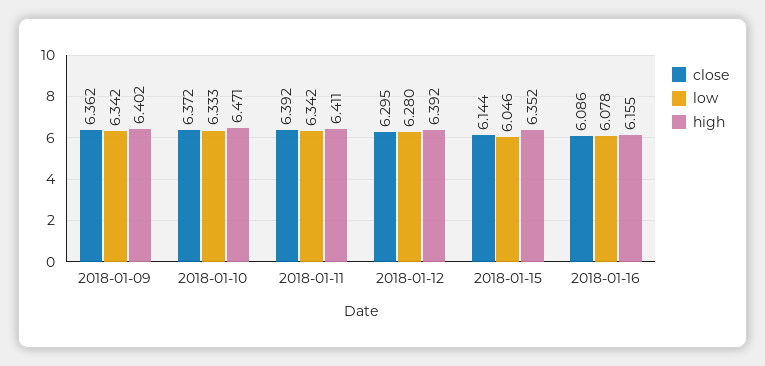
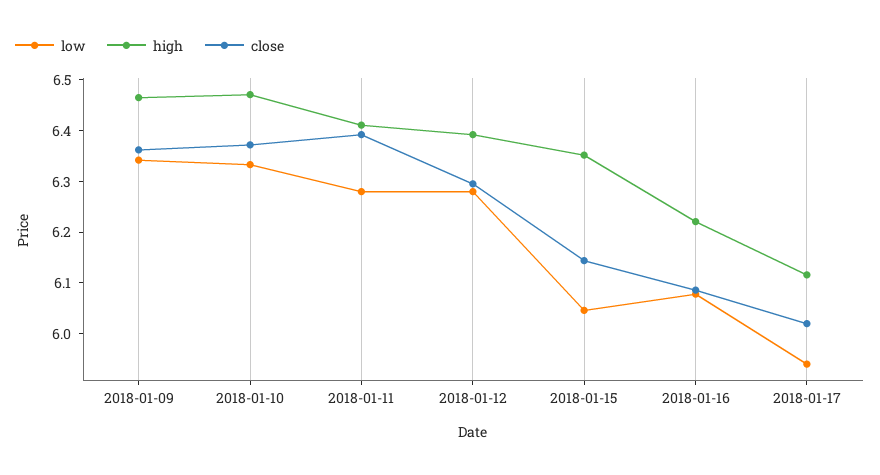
high, 2018-01-09: 6.402 -> 6.46
low, 2018-01-11: 6.342 -> 6.28
high, 2018-01-16: 6.155 -> 6.22
low, 2018-01-17: none -> 5.94
high, 2018-01-17: none -> 6.12
close, 2018-01-17: none -> 6.02

